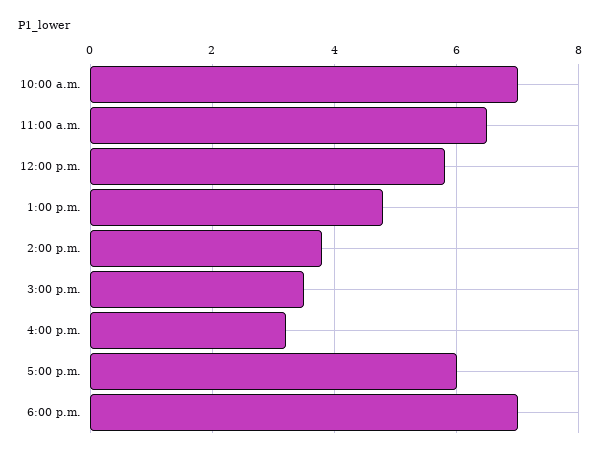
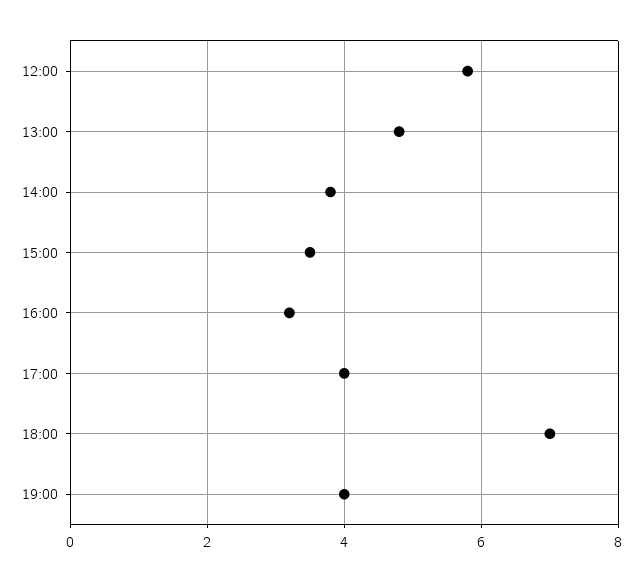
10:00 a.m.: 7 -> none
11:00 a.m.: 6.5 -> none
5:00 p.m.: 6 -> 4
19:00: none -> 4

